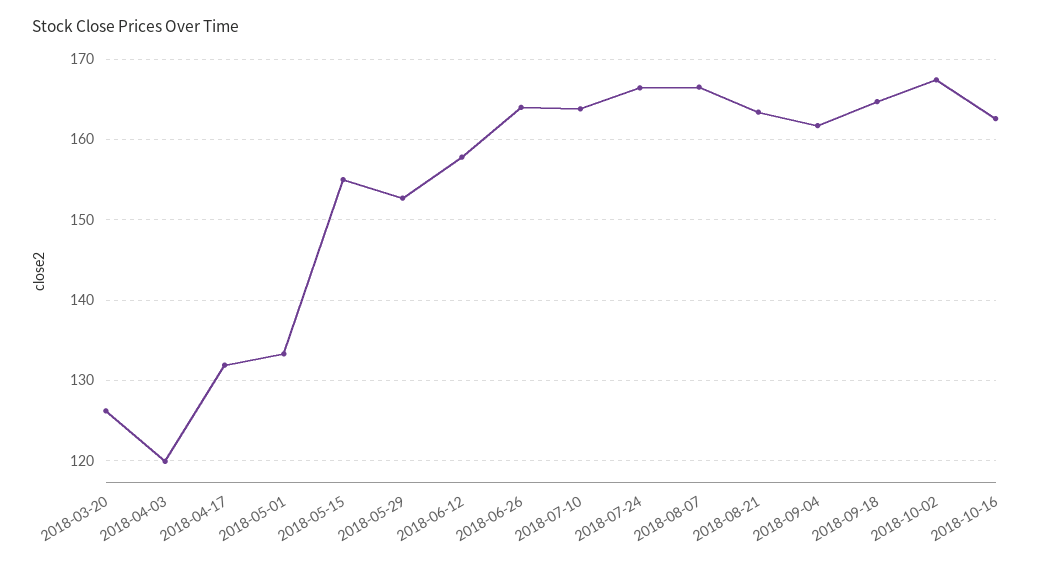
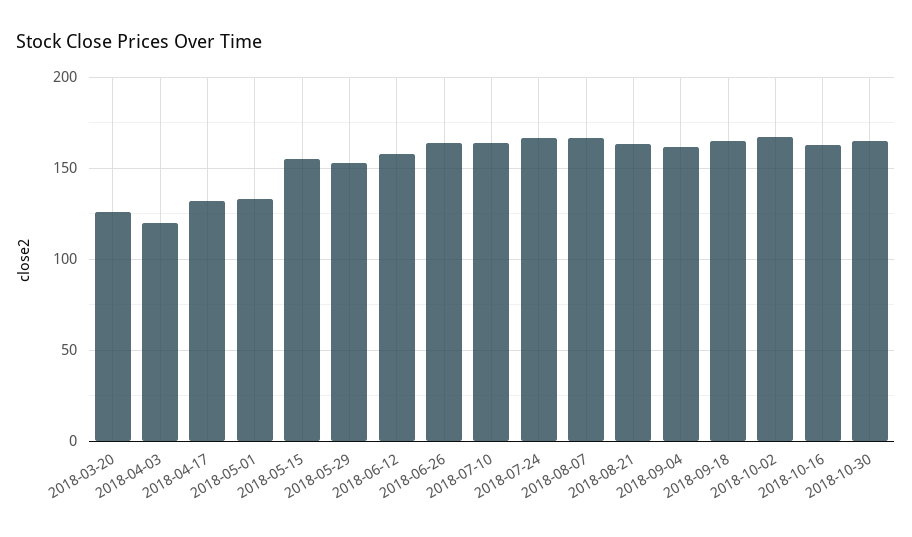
2018-10-30: none -> 165

